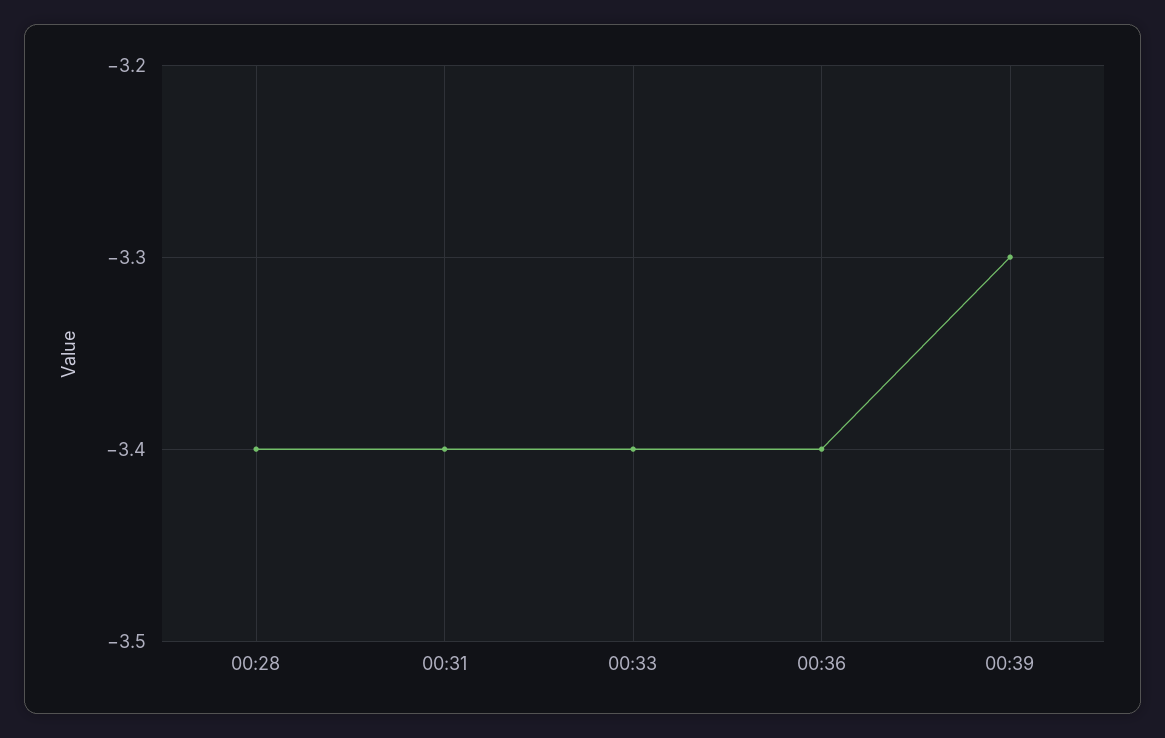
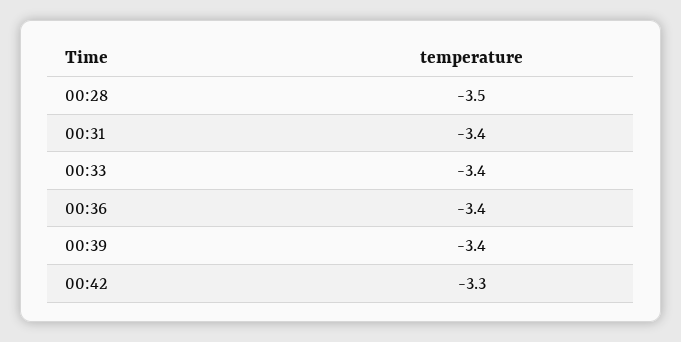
00:28: -3.4 -> -3.5
00:39: -3.3 -> -3.4
00:42: none -> -3.3

